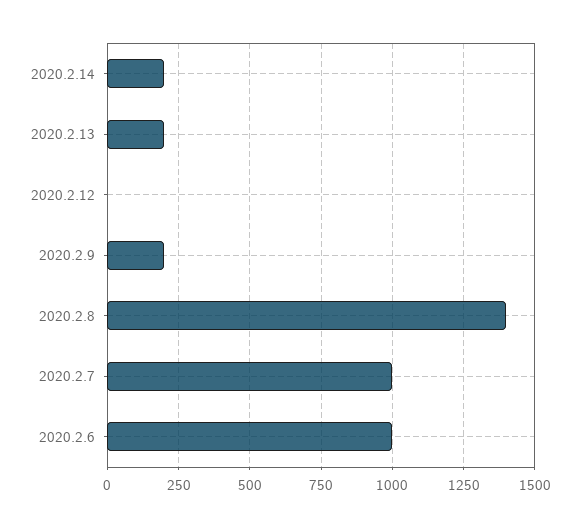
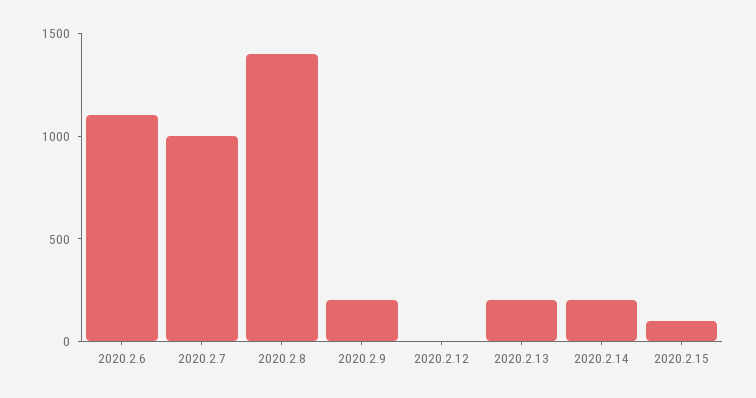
2020.2.6: 1000 -> 1100
2020.2.15: none -> 100

